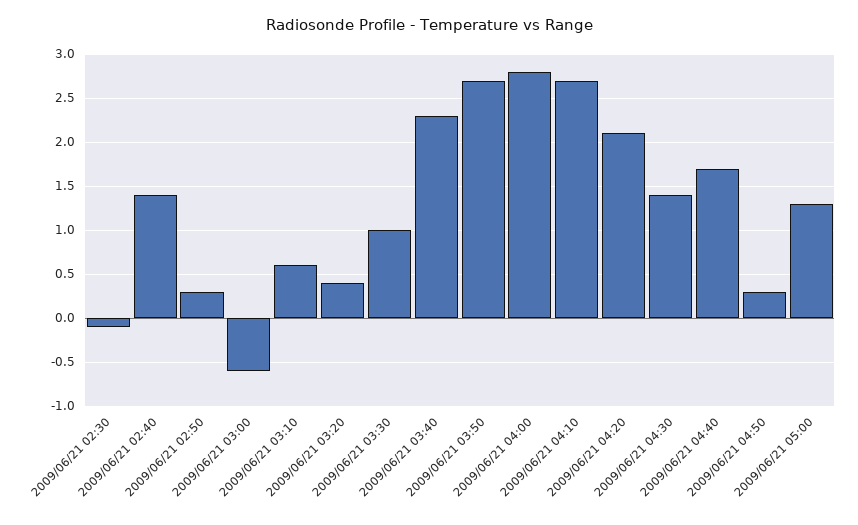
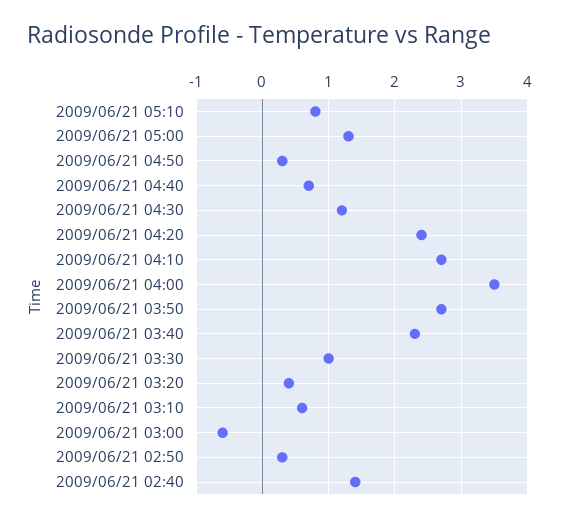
2009/06/21 02:30: -0.1 -> none
2009/06/21 04:00: 2.8 -> 3.5
2009/06/21 04:20: 2.1 -> 2.4
2009/06/21 04:30: 1.4 -> 1.2
2009/06/21 04:40: 1.7 -> 0.7
2009/06/21 05:10: none -> 0.8

